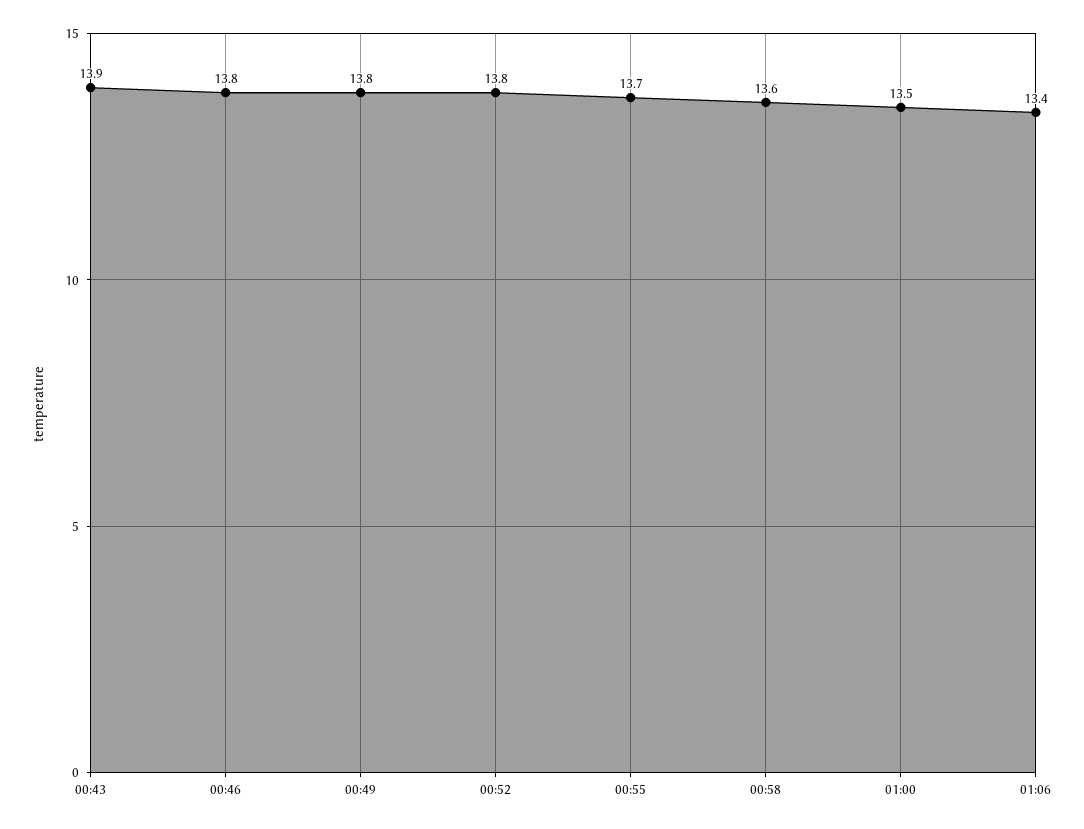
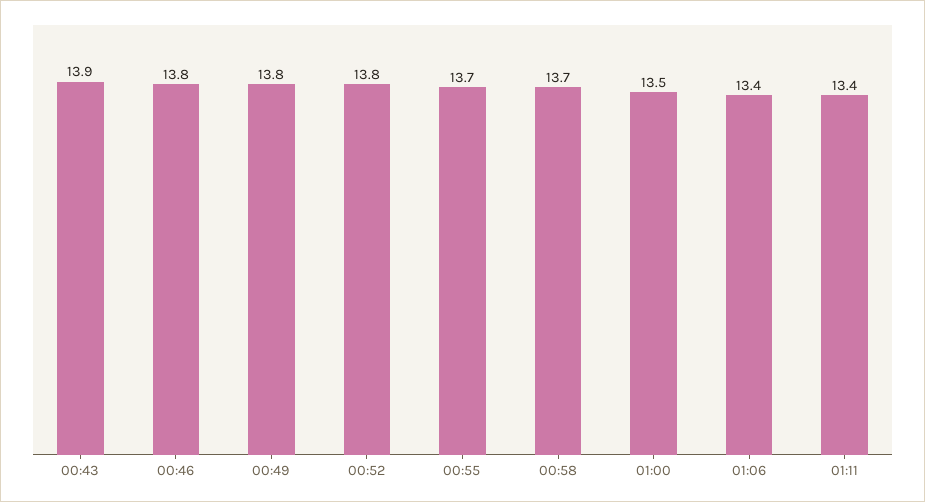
00:58: 13.6 -> 13.7
01:11: none -> 13.4

